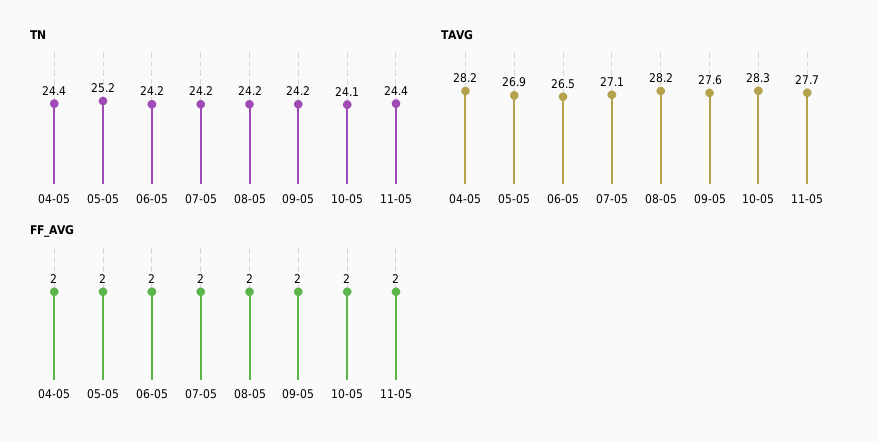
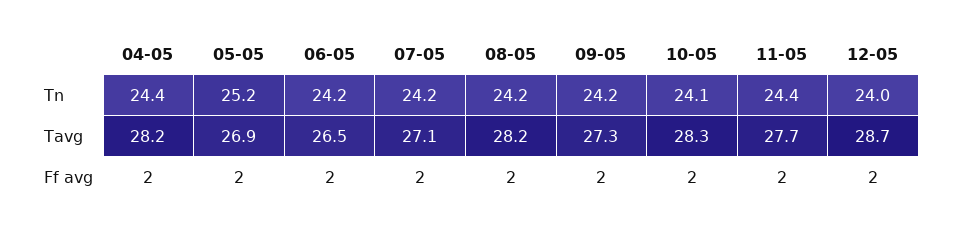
TAVG, 09-05: 27.6 -> 27.3
TN, 12-05: none -> 24
TAVG, 12-05: none -> 28.7
FF_AVG, 12-05: none -> 2

